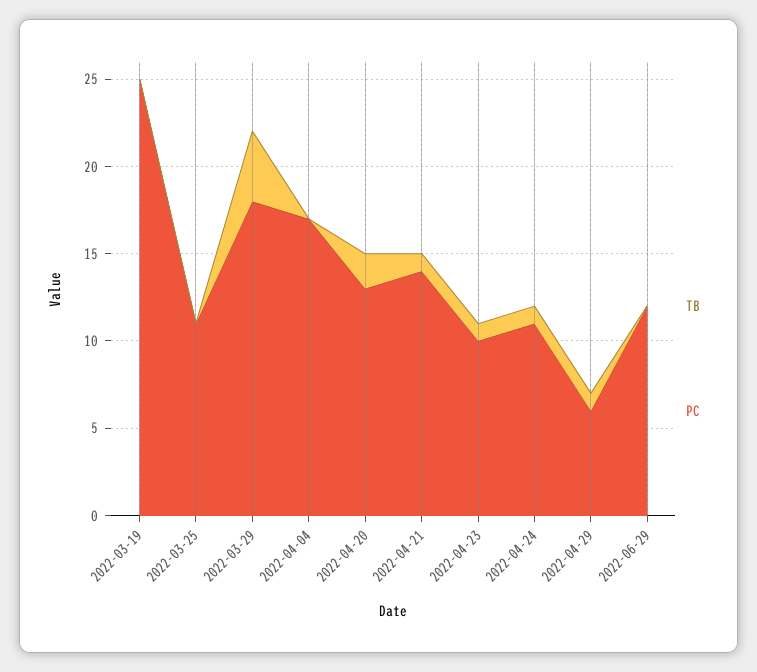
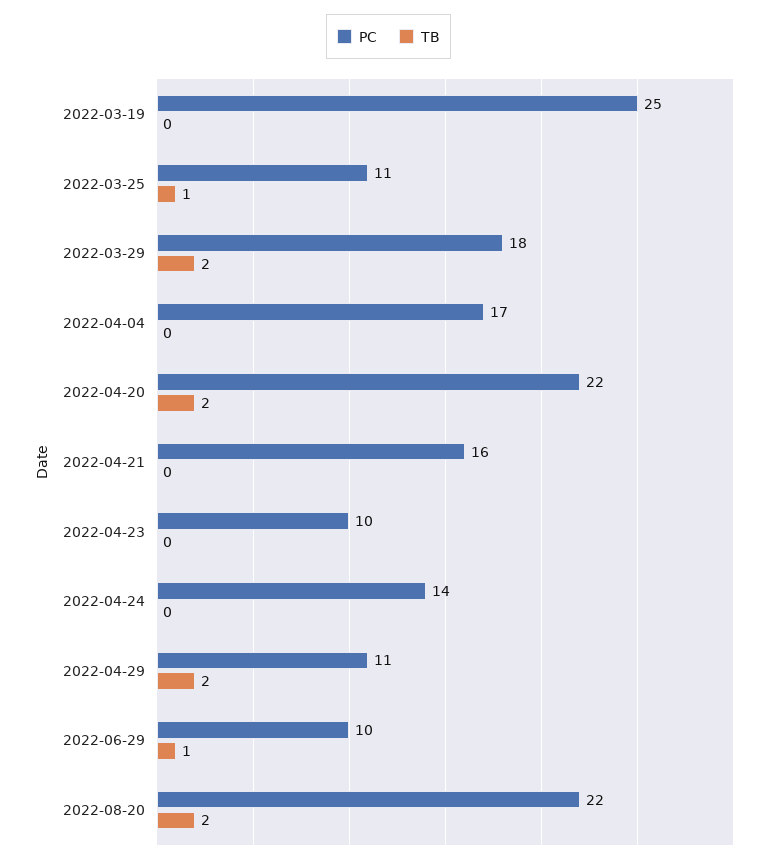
TB, 2022-03-25: 0 -> 1
TB, 2022-03-29: 4 -> 2
PC, 2022-04-20: 13 -> 22
TB, 2022-04-21: 1 -> 0
PC, 2022-04-21: 14 -> 16
TB, 2022-04-23: 1 -> 0
TB, 2022-04-24: 1 -> 0
PC, 2022-04-24: 11 -> 14
TB, 2022-04-29: 1 -> 2
PC, 2022-04-29: 6 -> 11
TB, 2022-06-29: 0 -> 1
PC, 2022-06-29: 12 -> 10
PC, 2022-08-20: none -> 22
TB, 2022-08-20: none -> 2

